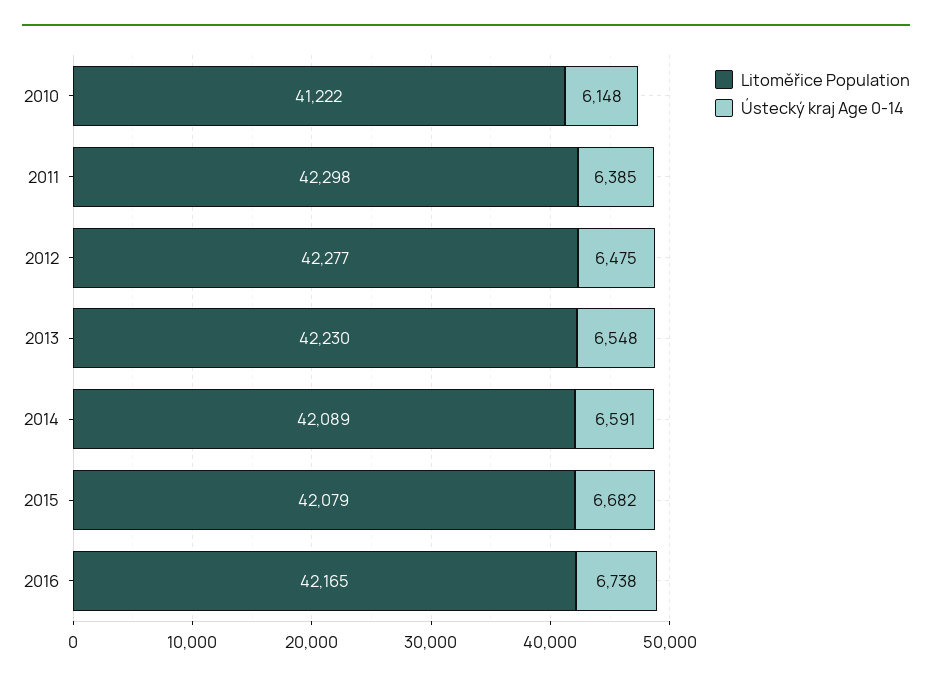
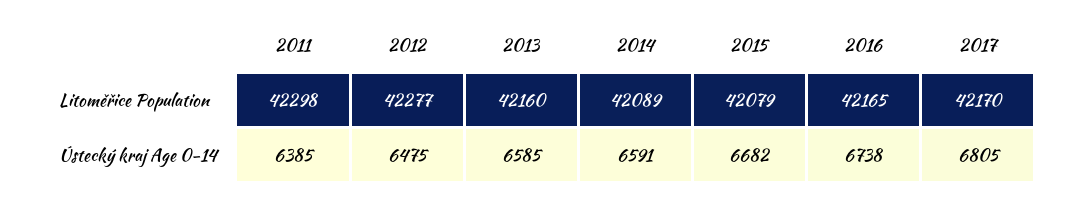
Litoměřice Population, 2010: 41222 -> none
Ústecký kraj Age 0-14, 2010: 6148 -> none
Litoměřice Population, 2013: 42230 -> 42160
Ústecký kraj Age 0-14, 2013: 6548 -> 6585
Litoměřice Population, 2017: none -> 42170
Ústecký kraj Age 0-14, 2017: none -> 6805

